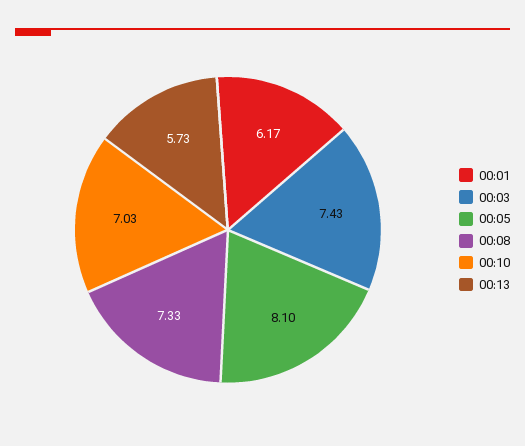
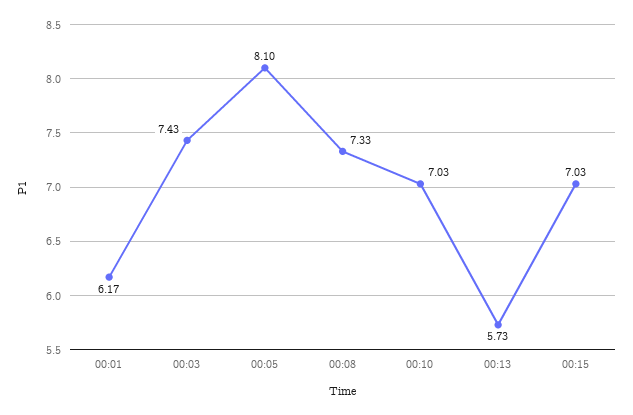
00:15: none -> 7.03

